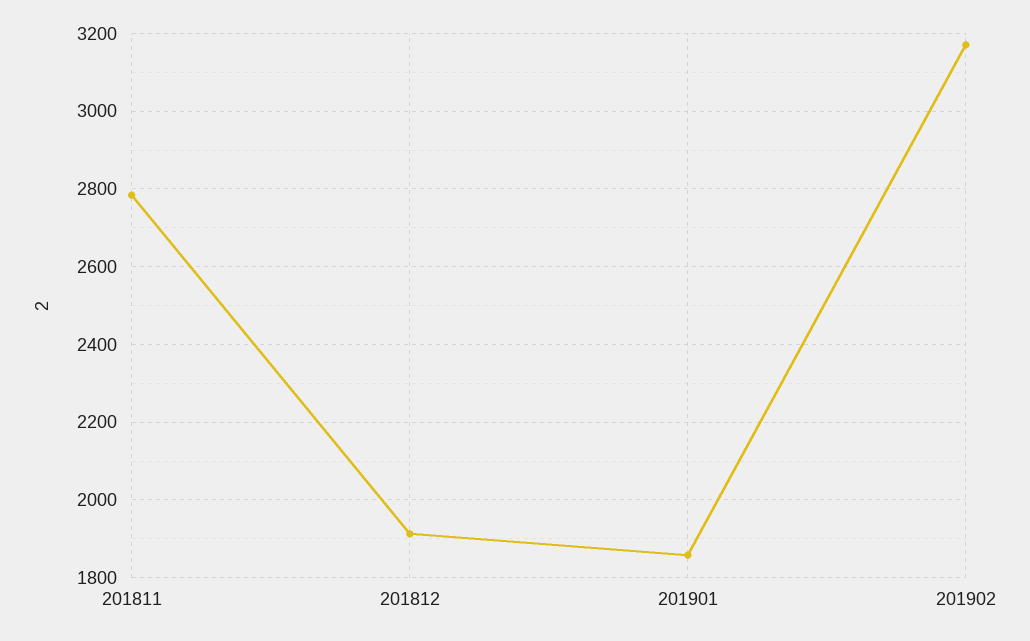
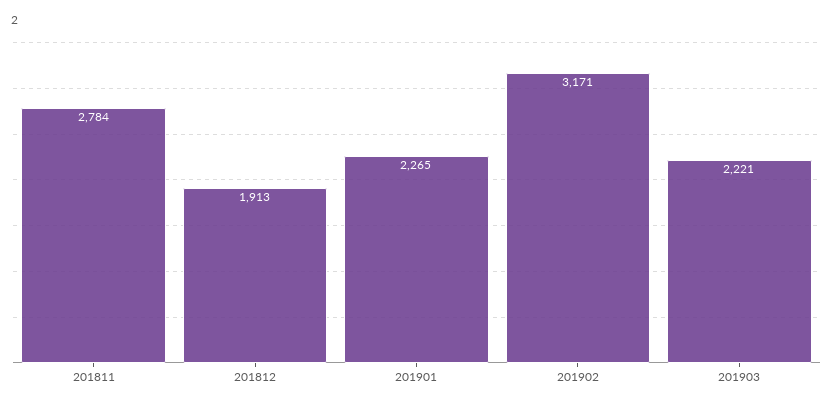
201901: 1860 -> 2265
201903: none -> 2221

